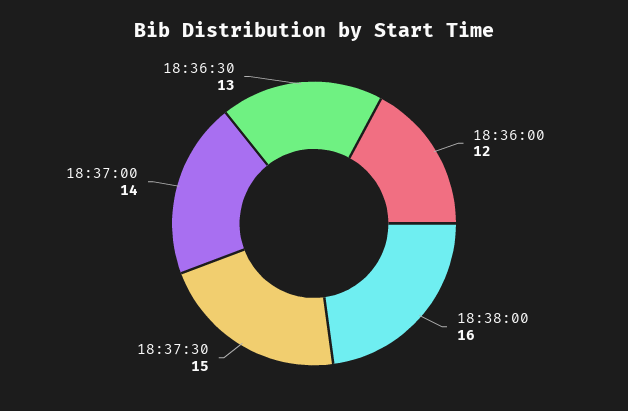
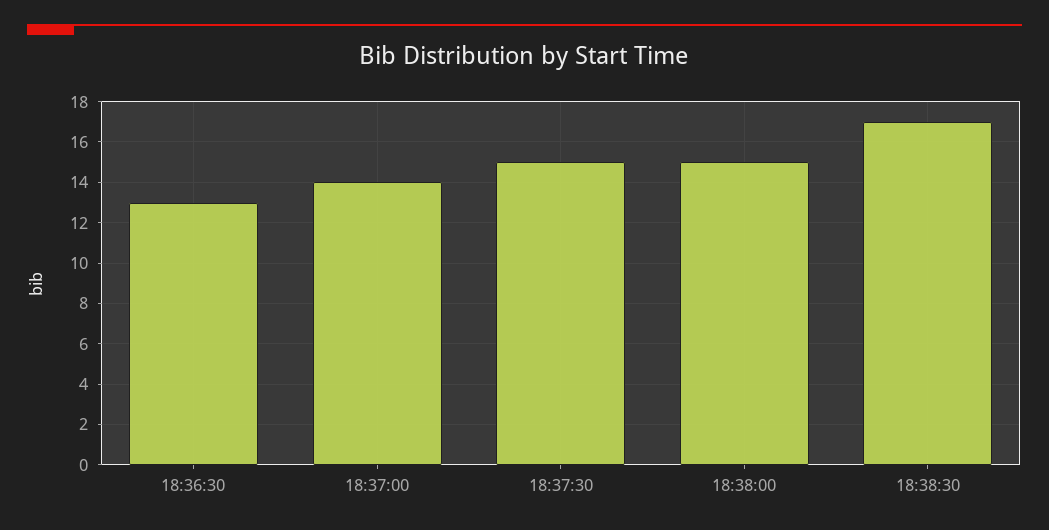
18:36:00: 12 -> none
18:38:00: 16 -> 15
18:38:30: none -> 17

